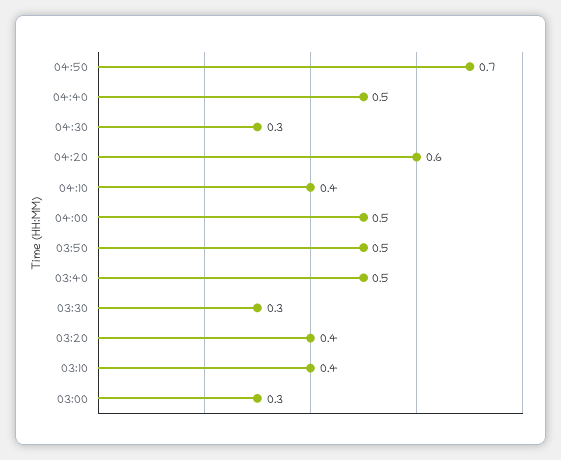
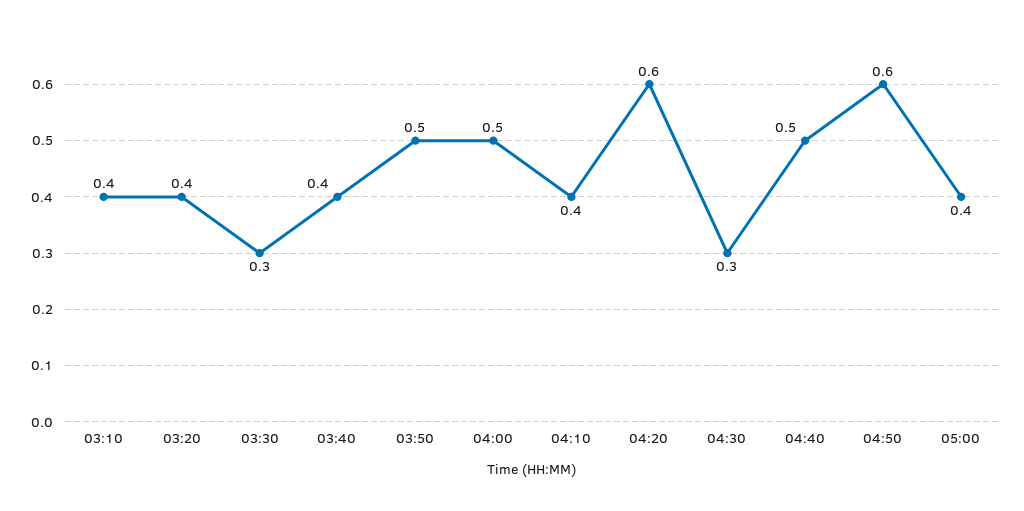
04:50: 0.7 -> 0.6
03:40: 0.5 -> 0.4
03:00: 0.3 -> none
05:00: none -> 0.4

